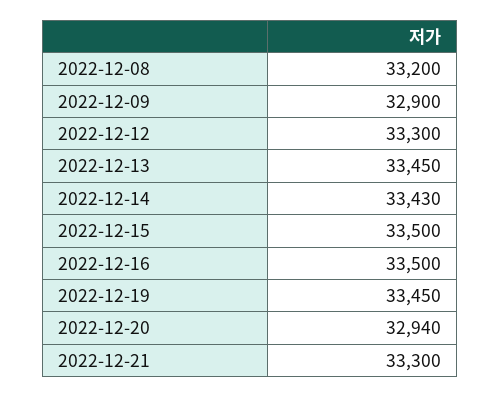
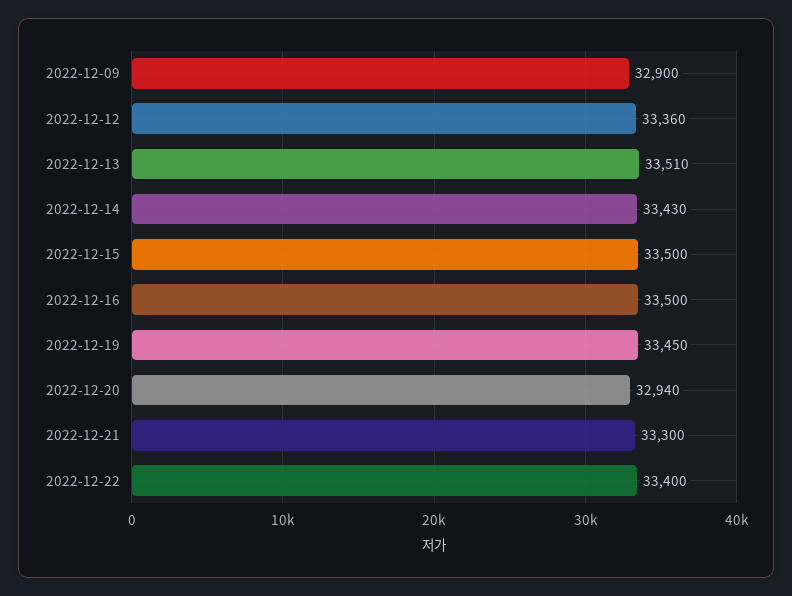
2022-12-08: 33200 -> none
2022-12-12: 33300 -> 33360
2022-12-13: 33450 -> 33510
2022-12-22: none -> 33400

